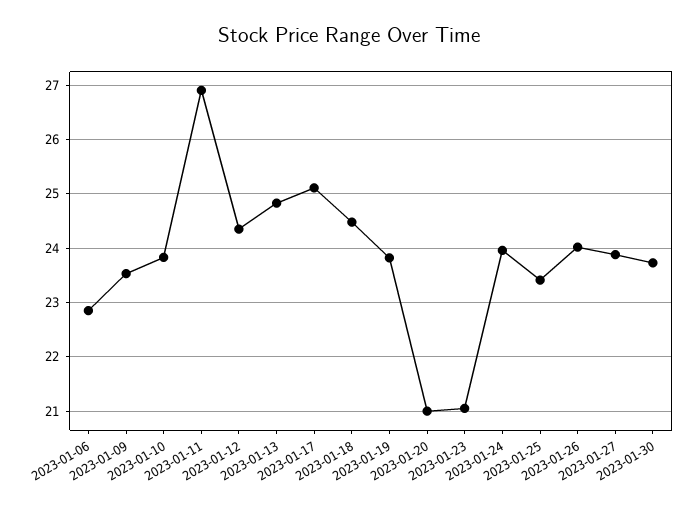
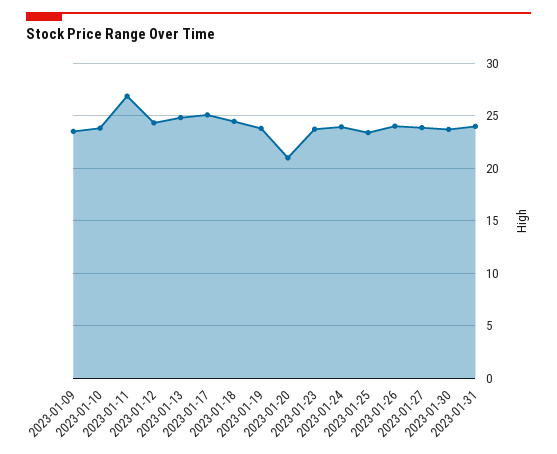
2023-01-06: 22.8 -> none
2023-01-23: 21 -> 24
2023-01-31: none -> 24

